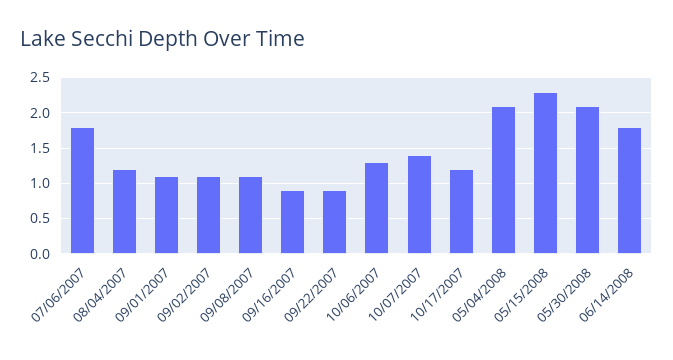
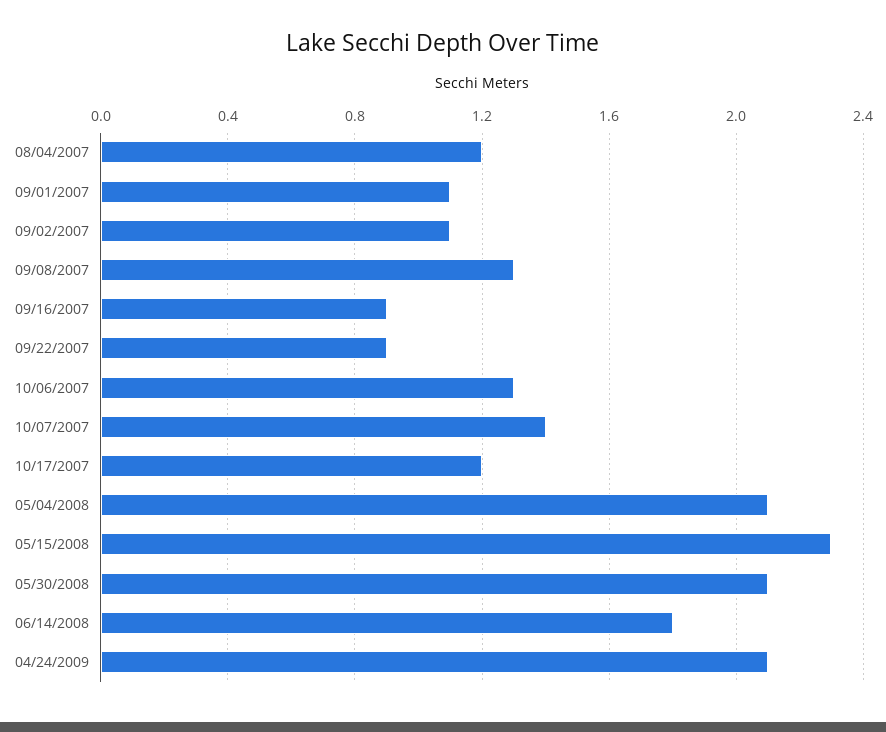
07/06/2007: 1.8 -> none
09/08/2007: 1.1 -> 1.3
04/24/2009: none -> 2.1

